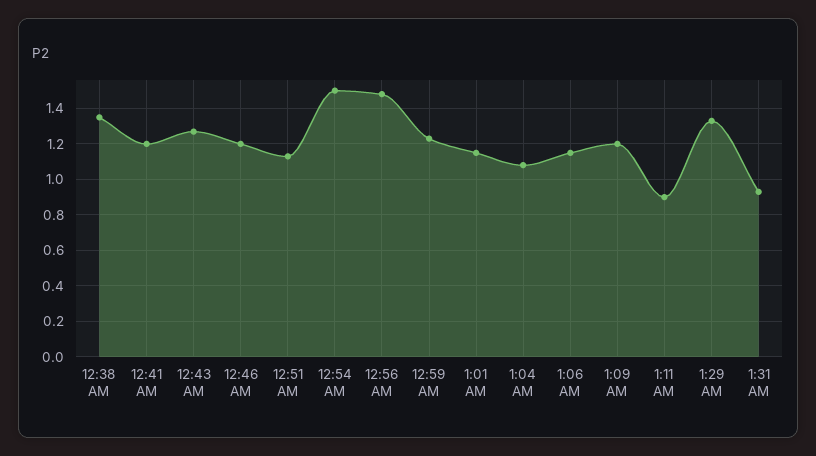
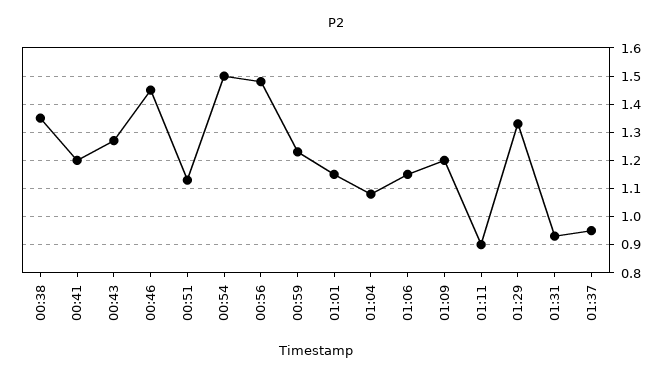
12:46 AM: 1.2 -> 1.45
01:37: none -> 0.95

